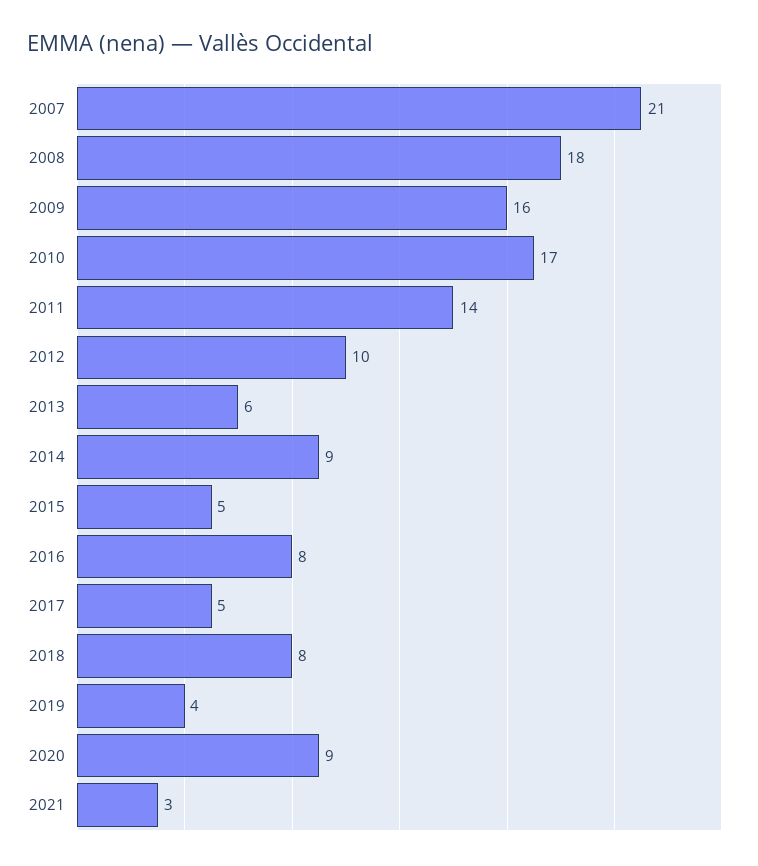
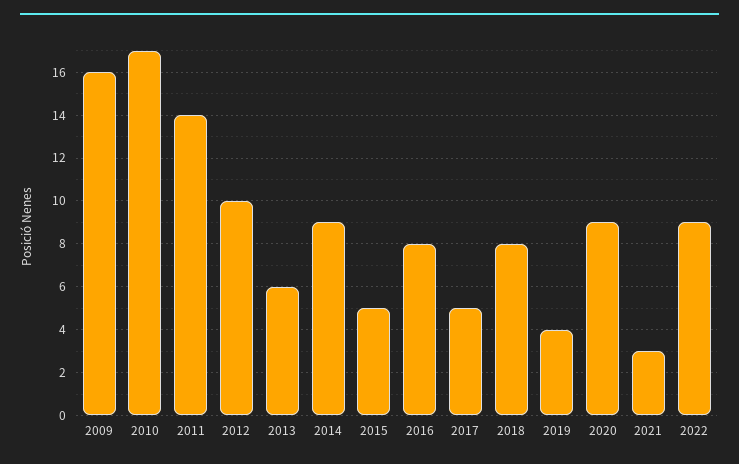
2007: 21 -> none
2008: 18 -> none
2022: none -> 9

